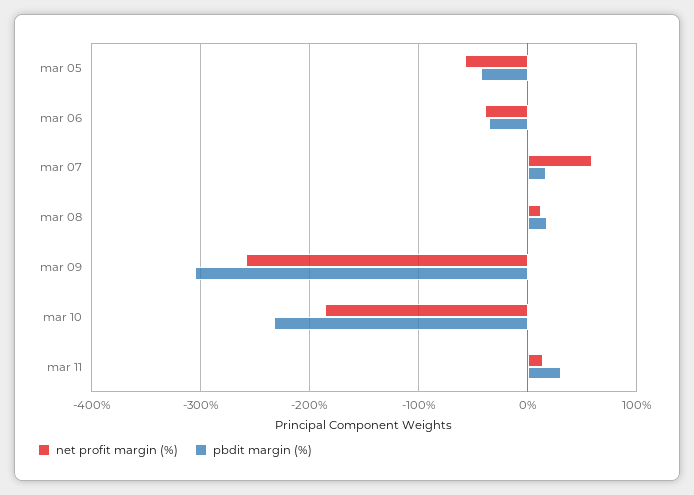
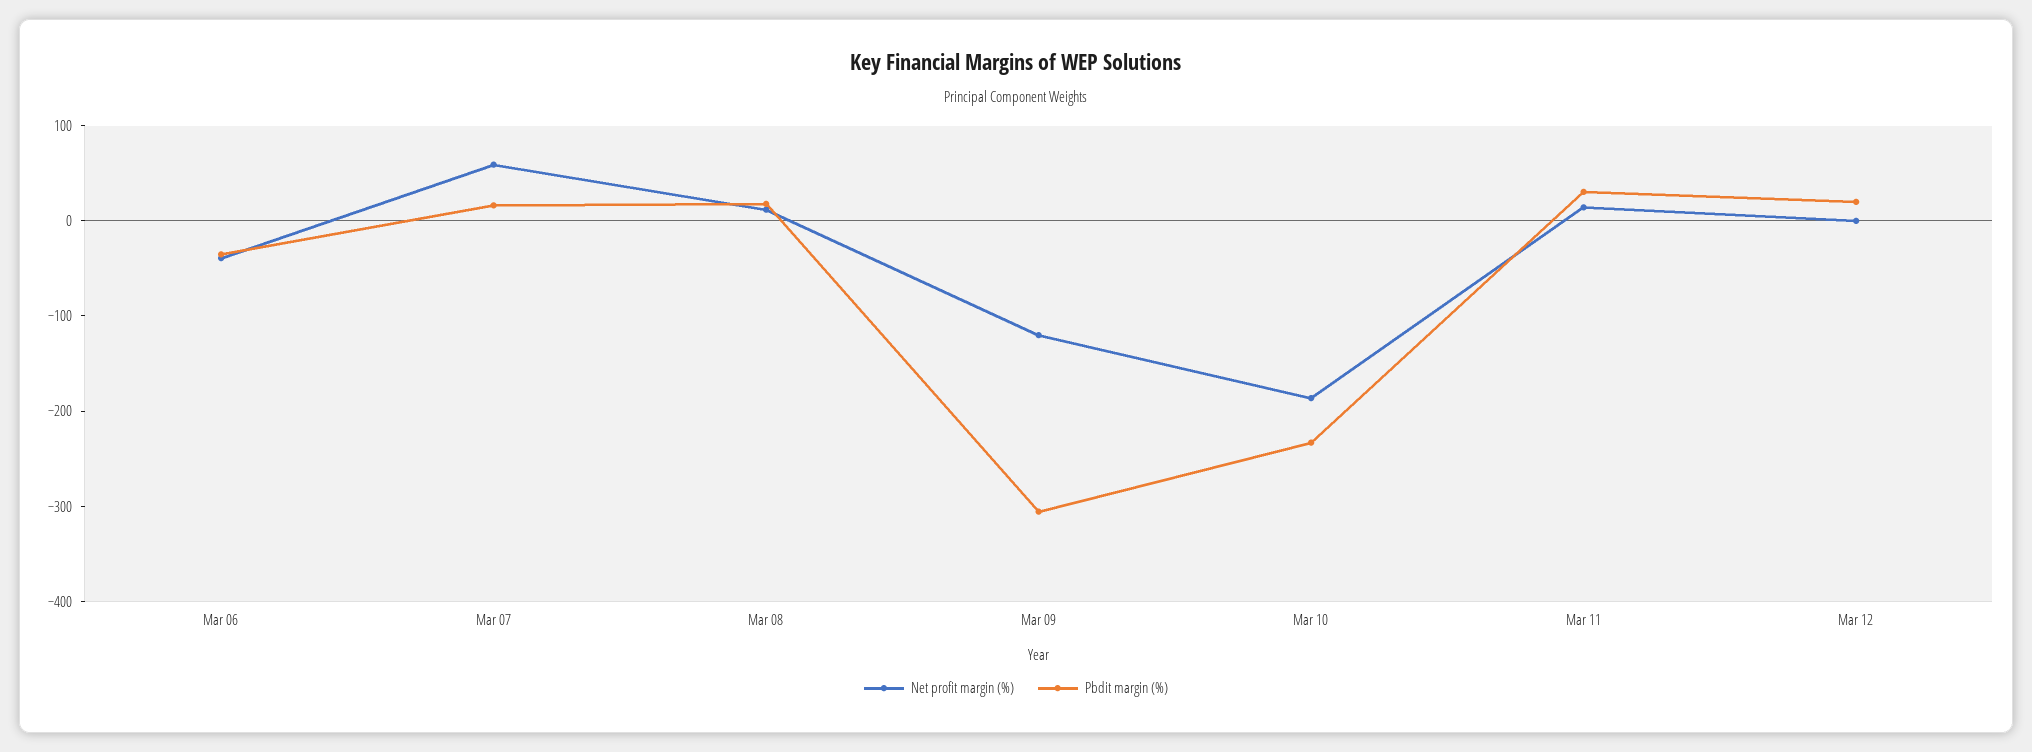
net profit margin (%), mar 05: -60 -> none
pbdit margin (%), mar 05: -40 -> none
net profit margin (%), mar 09: -260 -> -120
net profit margin (%), Mar 12: none -> 0
pbdit margin (%), Mar 12: none -> 20

